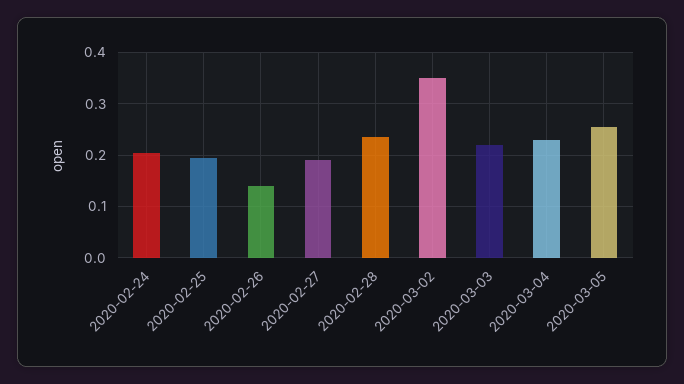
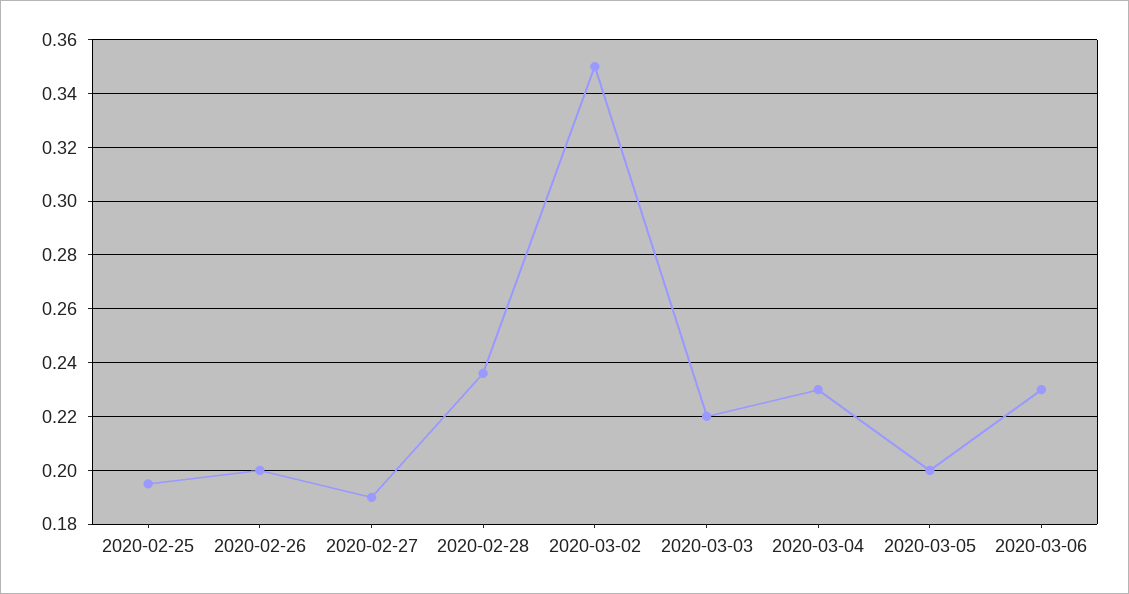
2020-02-24: 0.2 -> none
2020-02-26: 0.14 -> 0.2
2020-03-05: 0.26 -> 0.2
2020-03-06: none -> 0.23

